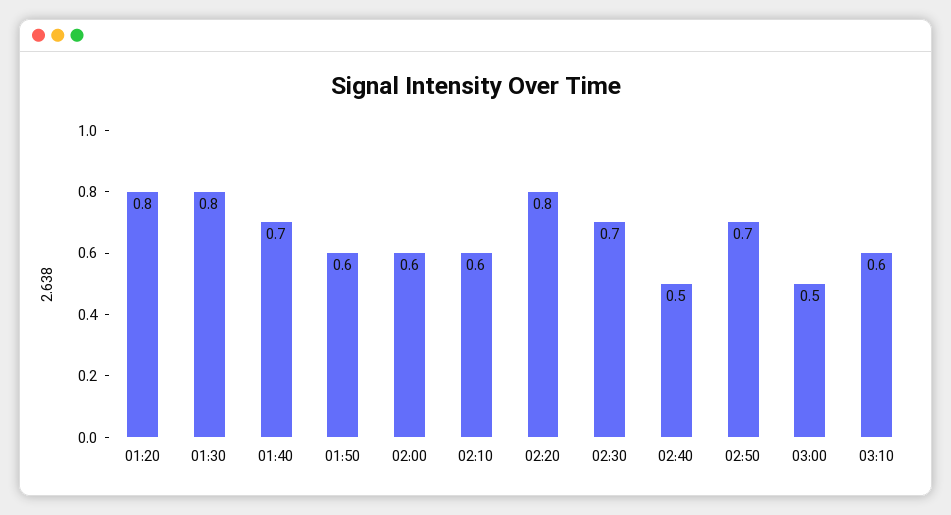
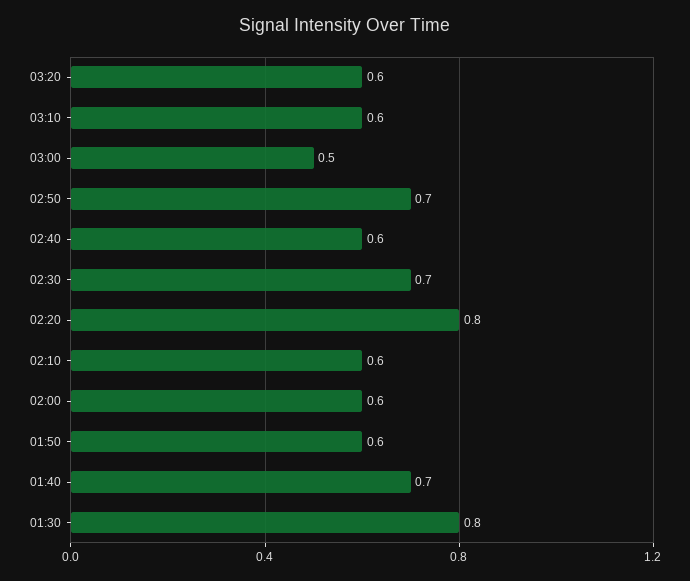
01:20: 0.8 -> none
02:40: 0.5 -> 0.6
03:20: none -> 0.6

